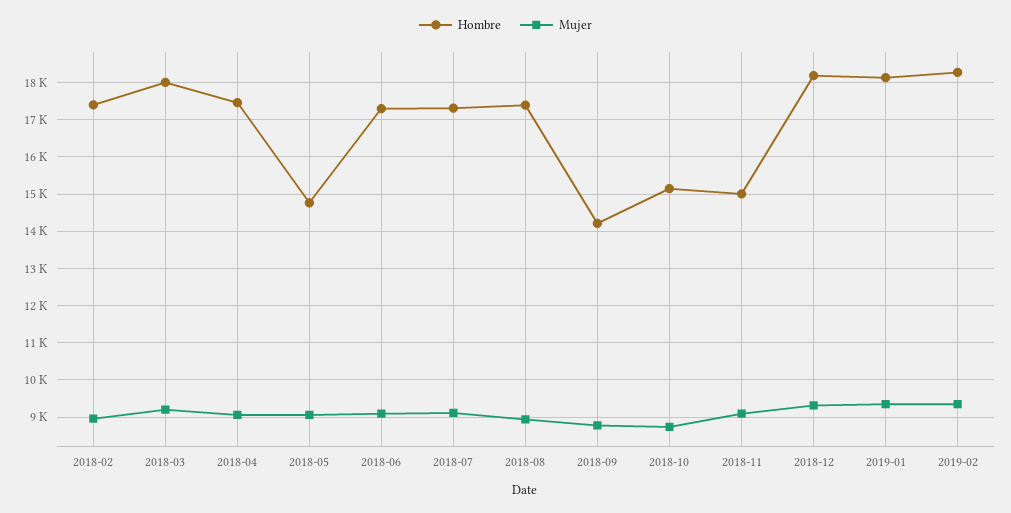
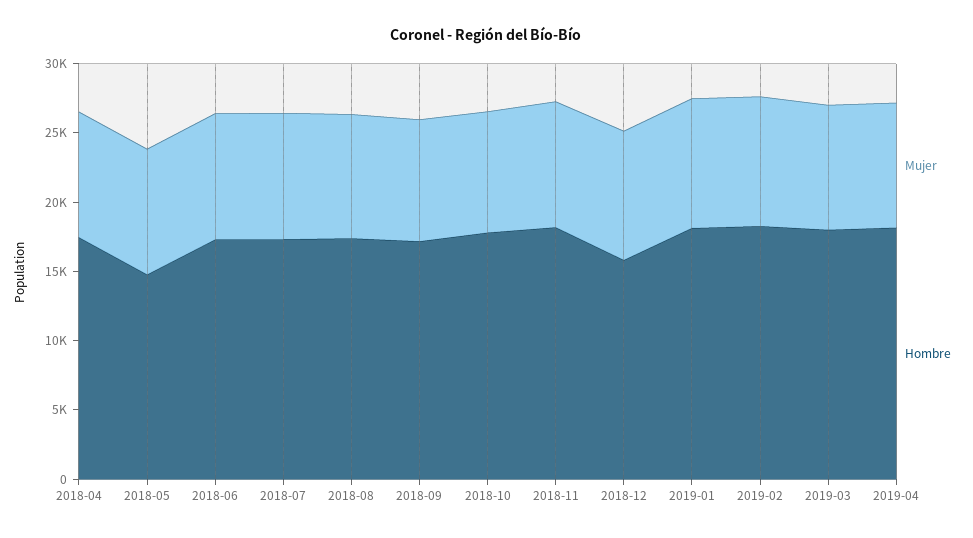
Hombre, 2018-02: 17400 -> none
Mujer, 2018-02: 9000 -> none
Hombre, 2018-03: 18000 -> none
Mujer, 2018-03: 9200 -> none
Hombre, 2018-09: 14200 -> 17000
Hombre, 2018-10: 15200 -> 18000
Hombre, 2018-11: 15000 -> 18000
Hombre, 2018-12: 18200 -> 16000
Mujer, 2019-03: none -> 9000
Hombre, 2019-03: none -> 18000
Mujer, 2019-04: none -> 9000
Hombre, 2019-04: none -> 18000

